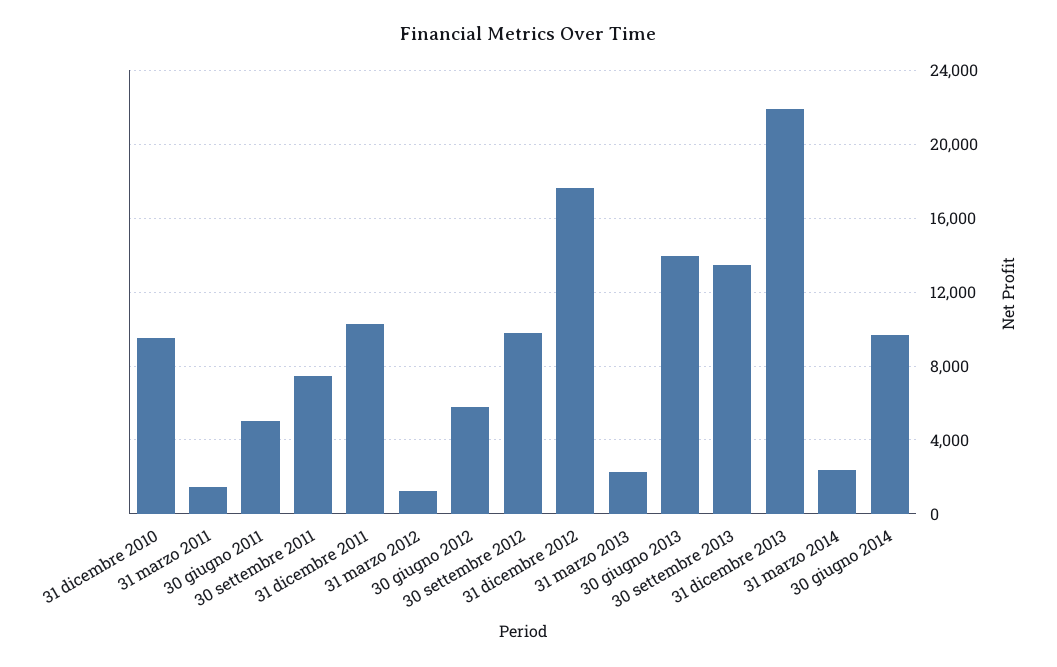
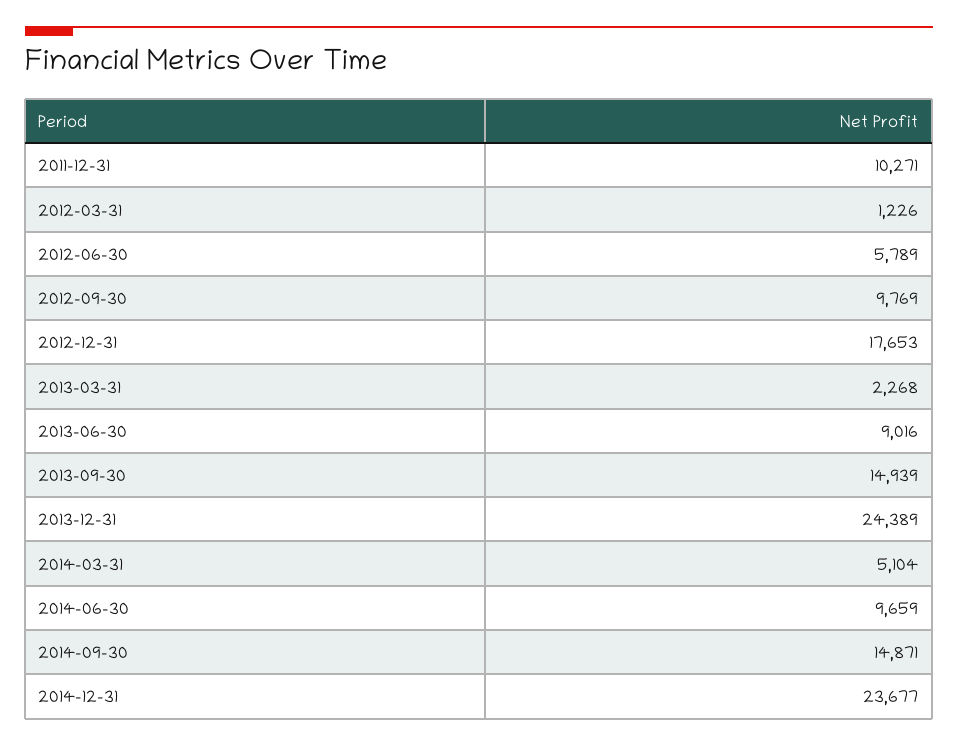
31 dicembre 2010: 9500 -> none
31 marzo 2011: 1500 -> none
30 giugno 2011: 5000 -> none
30 settembre 2011: 7500 -> none
30 giugno 2013: 14000 -> 9016
30 settembre 2013: 13500 -> 14939
31 dicembre 2013: 22000 -> 24389
31 marzo 2014: 2500 -> 5104
2014-09-30: none -> 14871
2014-12-31: none -> 23677

